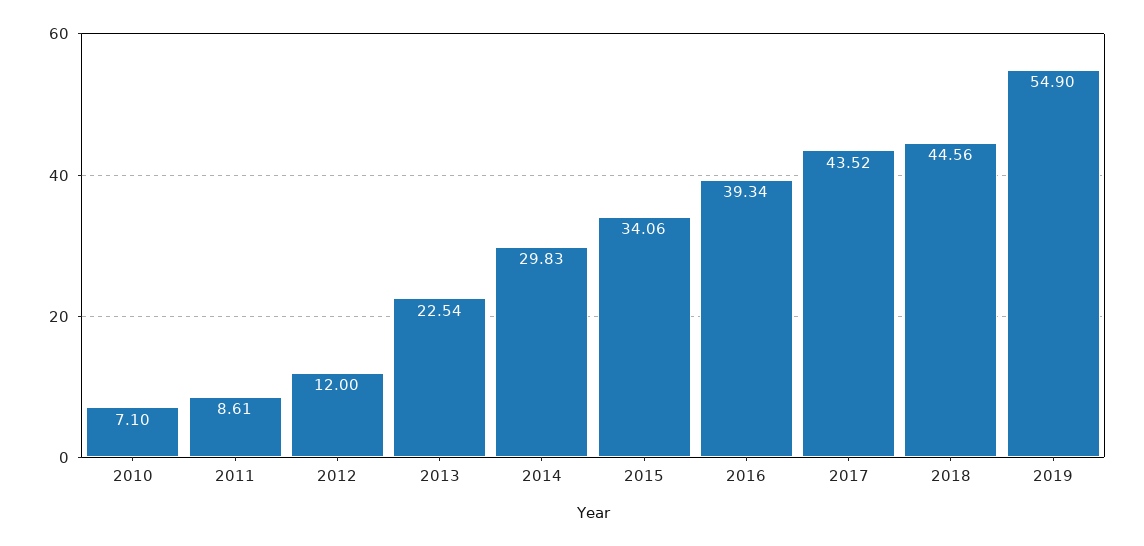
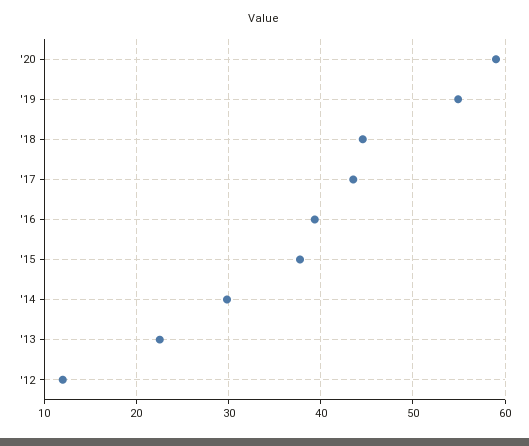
2010: 7.1 -> none
2011: 8.61 -> none
2015: 34.06 -> 38
'20: none -> 59

